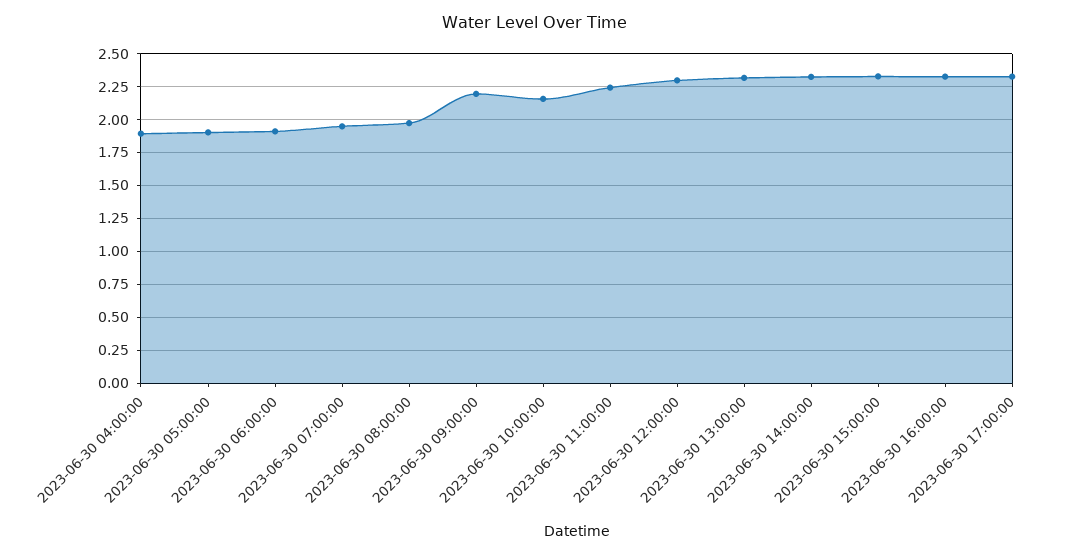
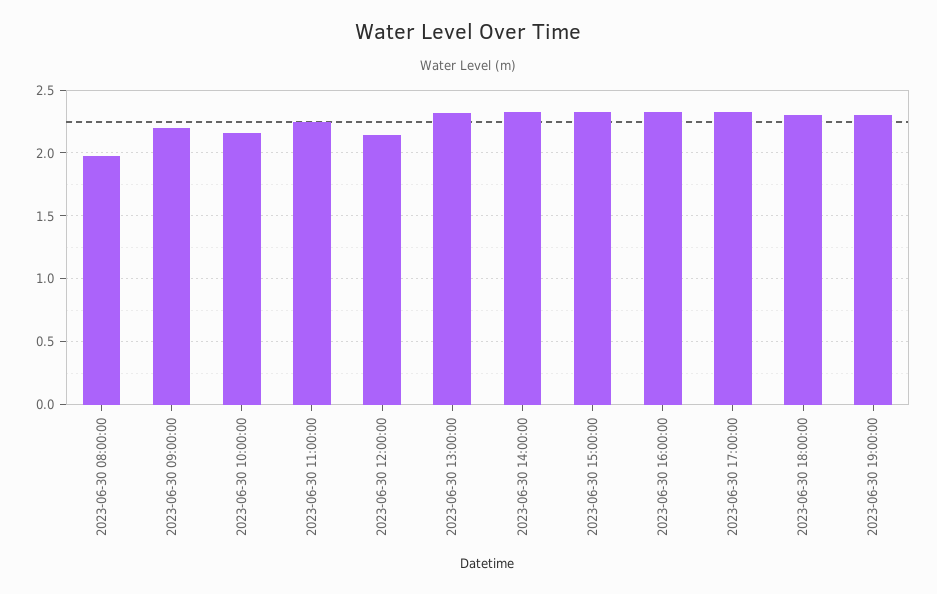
2023-06-30 04:00:00: 1.9 -> none
2023-06-30 05:00:00: 1.9 -> none
2023-06-30 06:00:00: 1.9 -> none
2023-06-30 07:00:00: 1.95 -> none
2023-06-30 12:00:00: 2.3 -> 2.15
2023-06-30 18:00:00: none -> 2.3
2023-06-30 19:00:00: none -> 2.3

